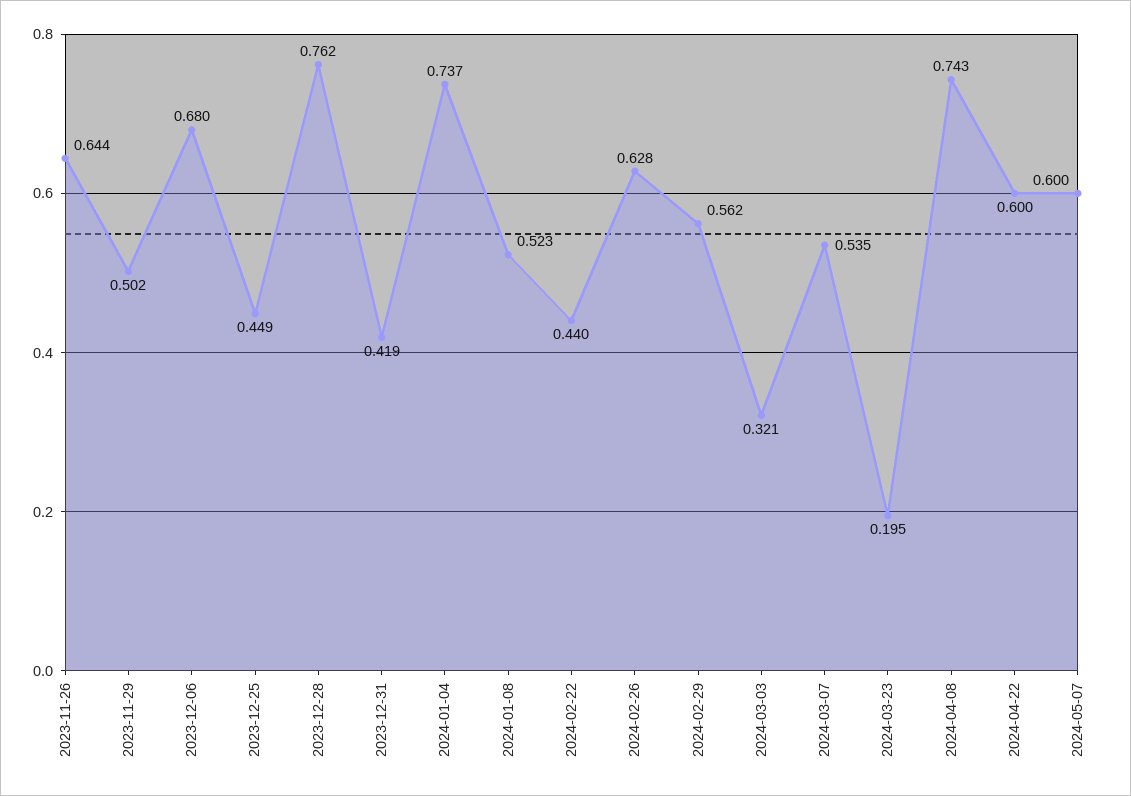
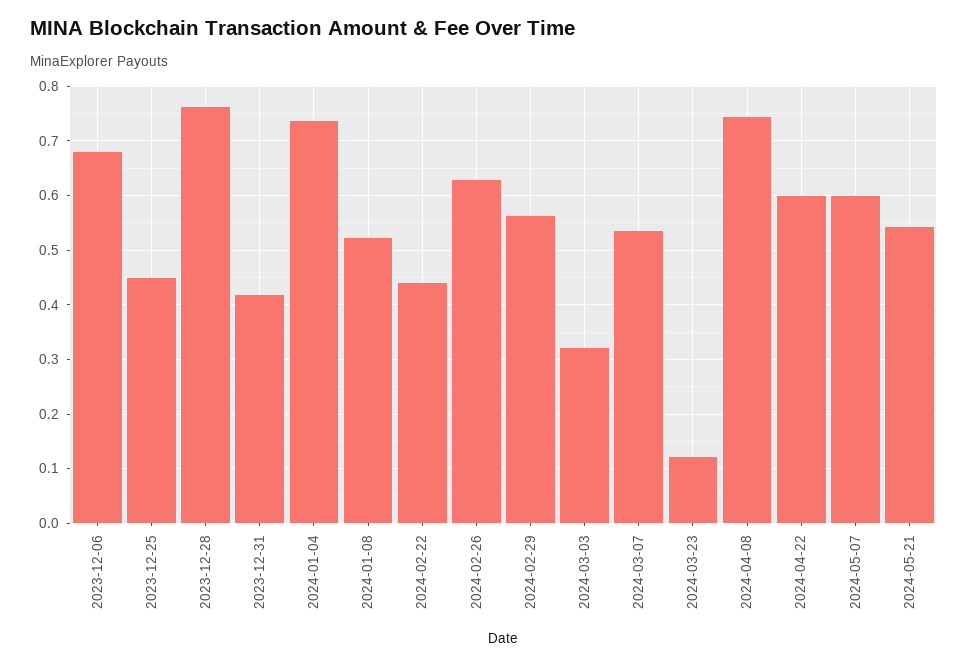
2023-11-26: 0.644 -> none
2023-11-29: 0.502 -> none
2024-03-23: 0.195 -> 0.12
2024-05-21: none -> 0.54

